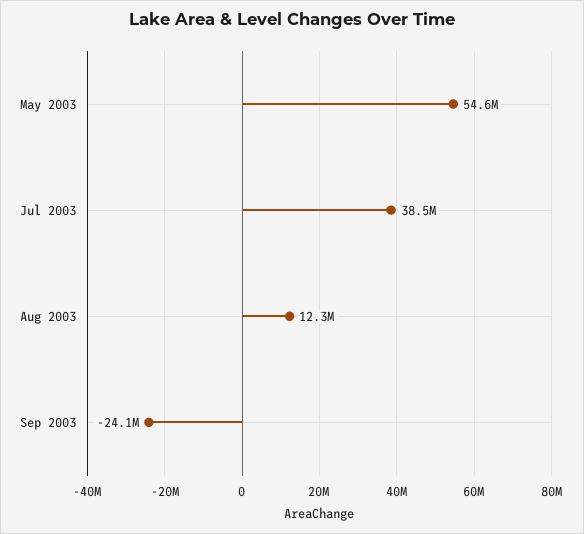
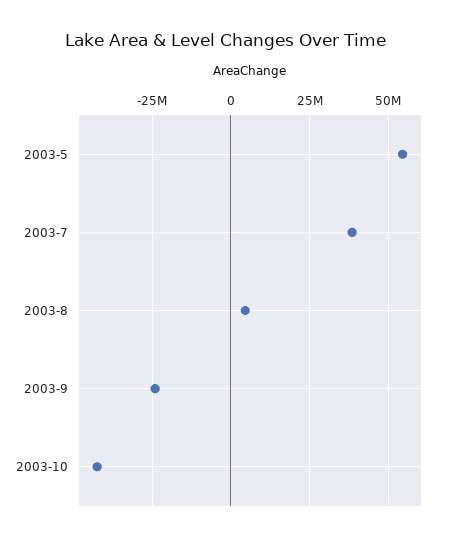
Aug 2003: 12300000 -> 5000000
2003-10: none -> -42500000

